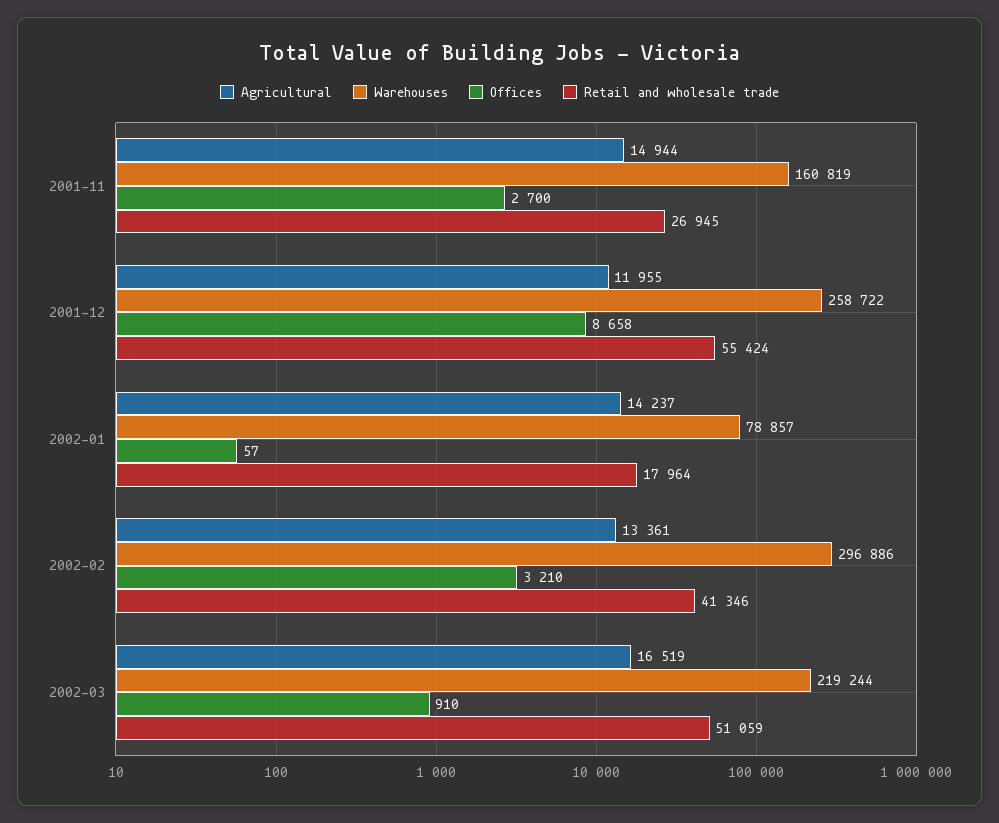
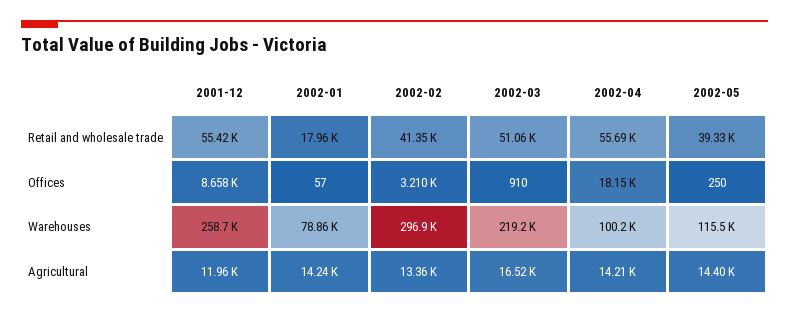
Agricultural, 2001-11: 14944 -> none
Warehouses, 2001-11: 160819 -> none
Offices, 2001-11: 2700 -> none
Retail and wholesale trade, 2001-11: 26945 -> none
Retail and wholesale trade, 2002-04: none -> 55690
Retail and wholesale trade, 2002-05: none -> 39330
Offices, 2002-04: none -> 18150
Offices, 2002-05: none -> 250
Warehouses, 2002-04: none -> 100200
Warehouses, 2002-05: none -> 115500
Agricultural, 2002-04: none -> 14210
Agricultural, 2002-05: none -> 14400

